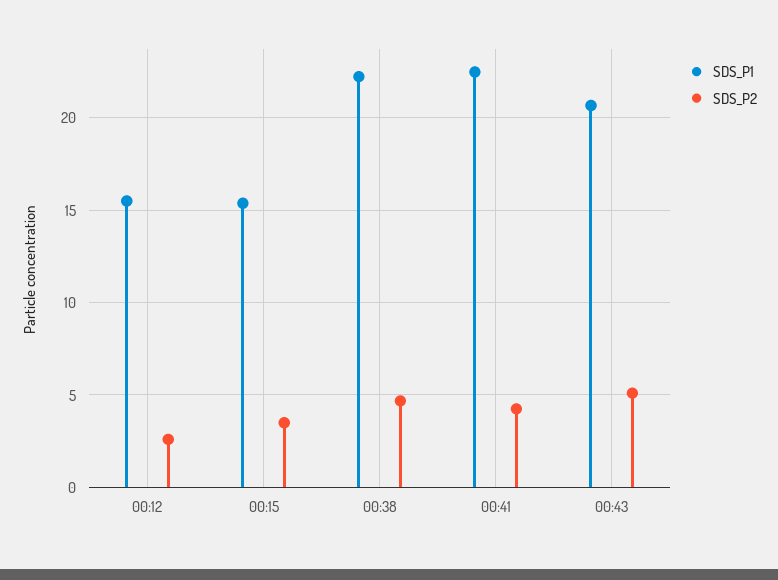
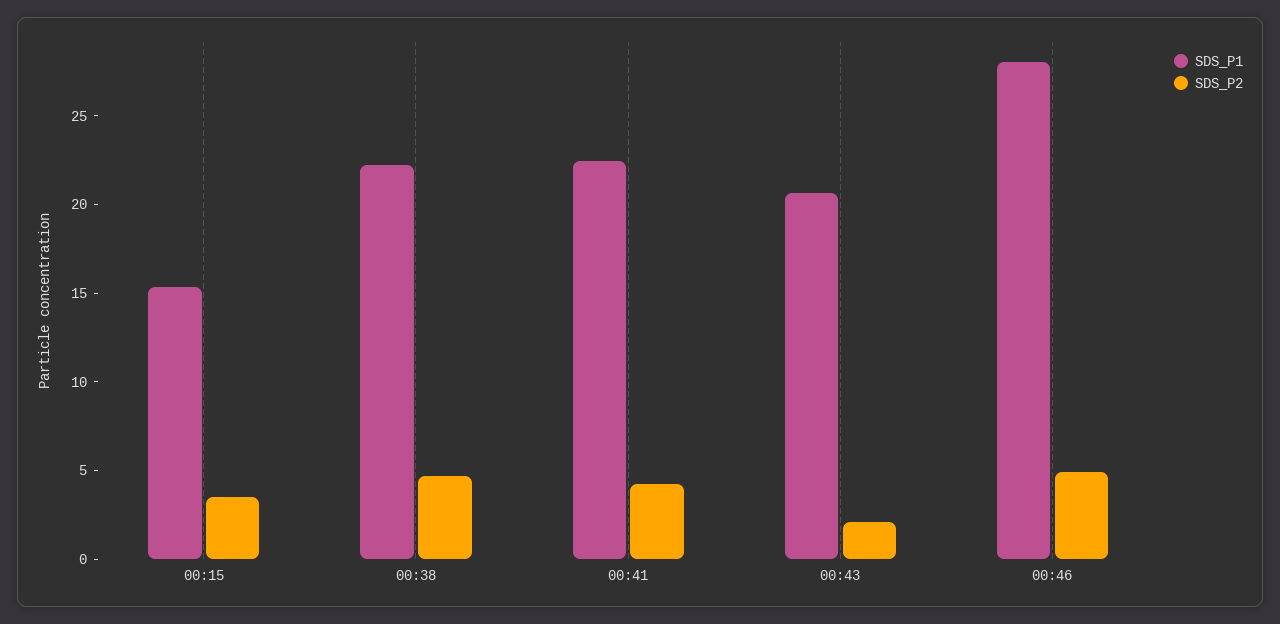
SDS_P1, 00:12: 15.5 -> none
SDS_P2, 00:12: 2.5 -> none
SDS_P2, 00:43: 5 -> 2
SDS_P1, 00:46: none -> 28
SDS_P2, 00:46: none -> 5

